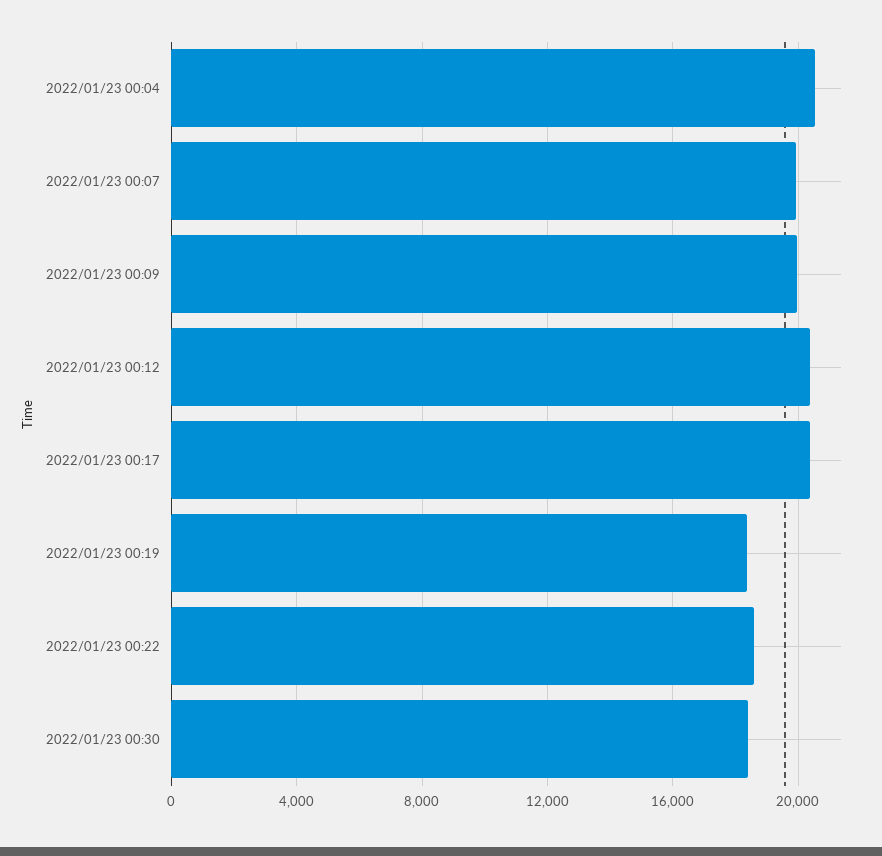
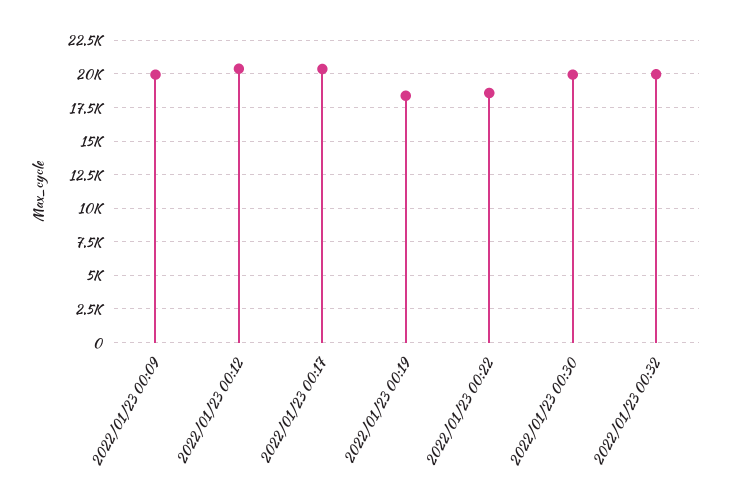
2022/01/23 00:04: 20500 -> none
2022/01/23 00:07: 20000 -> none
2022/01/23 00:30: 18500 -> 20000
2022/01/23 00:32: none -> 20000

